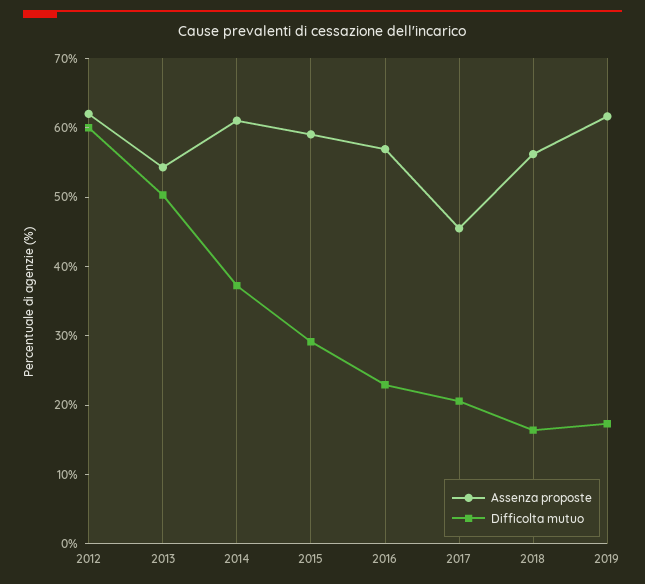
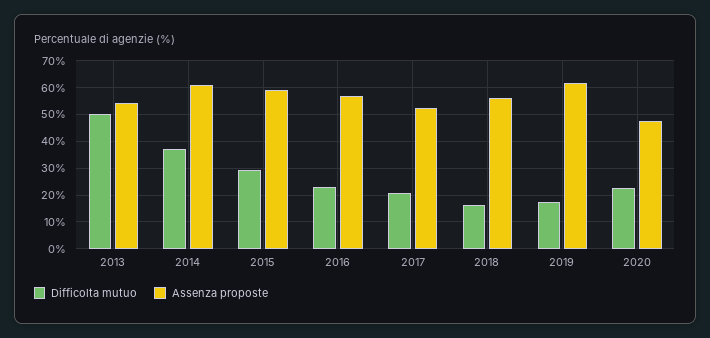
Assenza proposte, 2012: 62 -> none
Difficolta mutuo, 2012: 60 -> none
Assenza proposte, 2017: 46 -> 52.5
Difficolta mutuo, 2020: none -> 22.5
Assenza proposte, 2020: none -> 47.5

